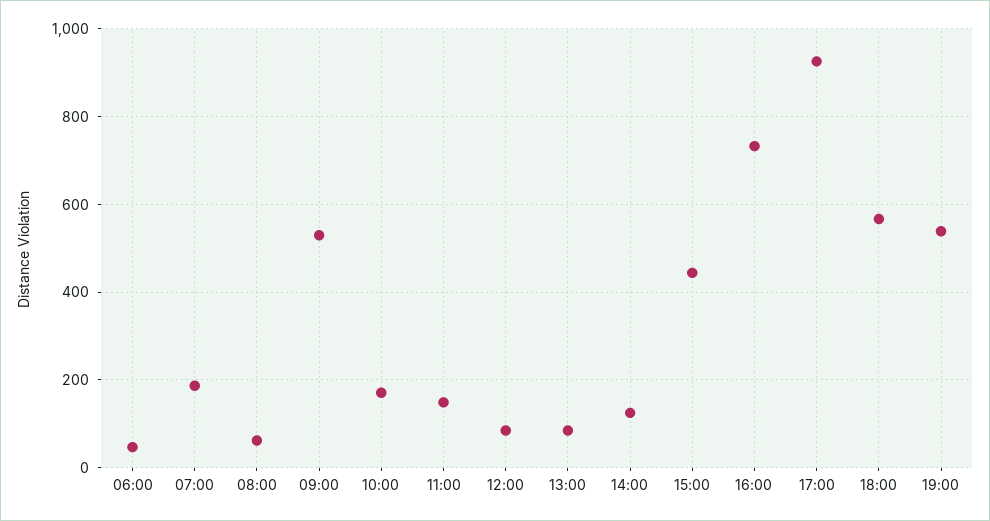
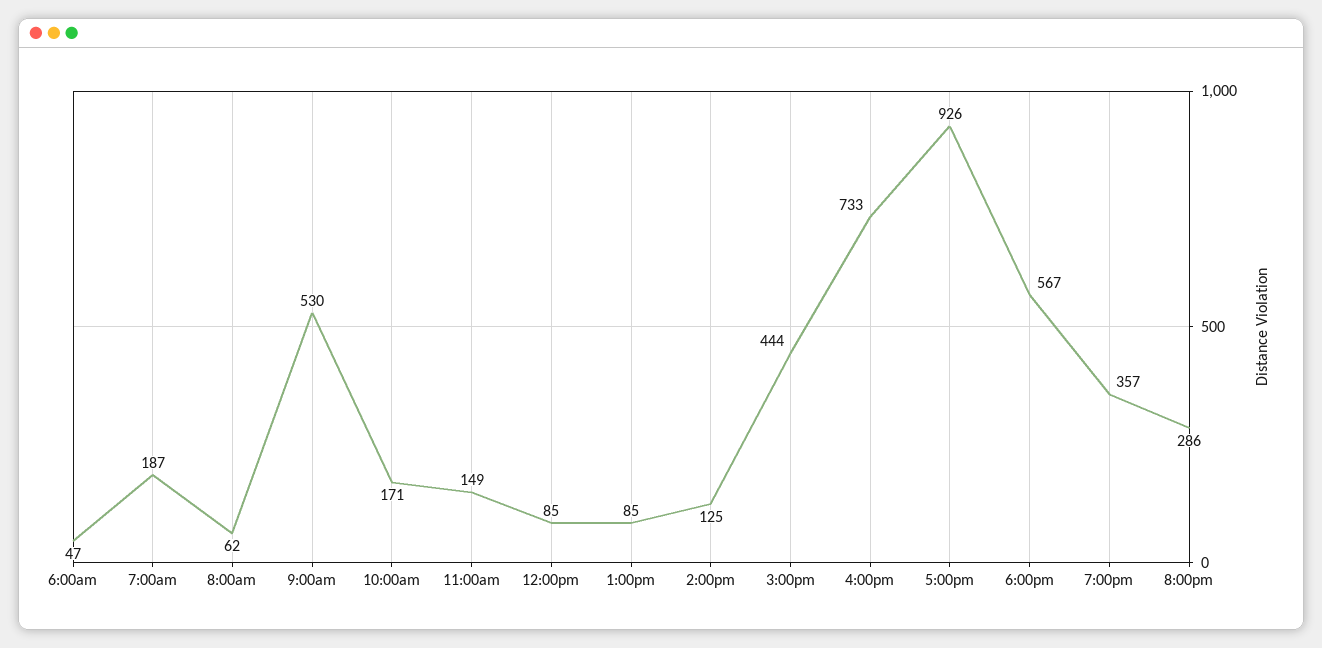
19:00: 540 -> 357
8:00pm: none -> 286

